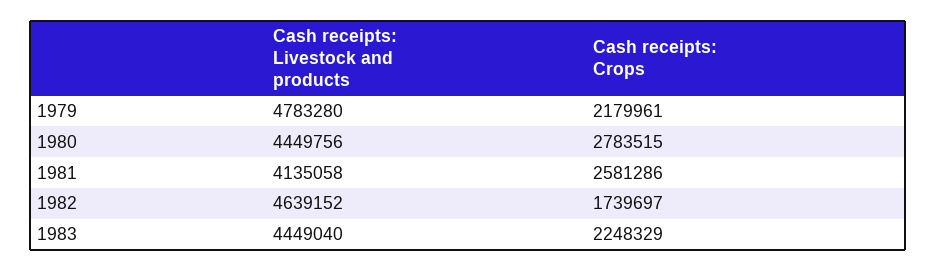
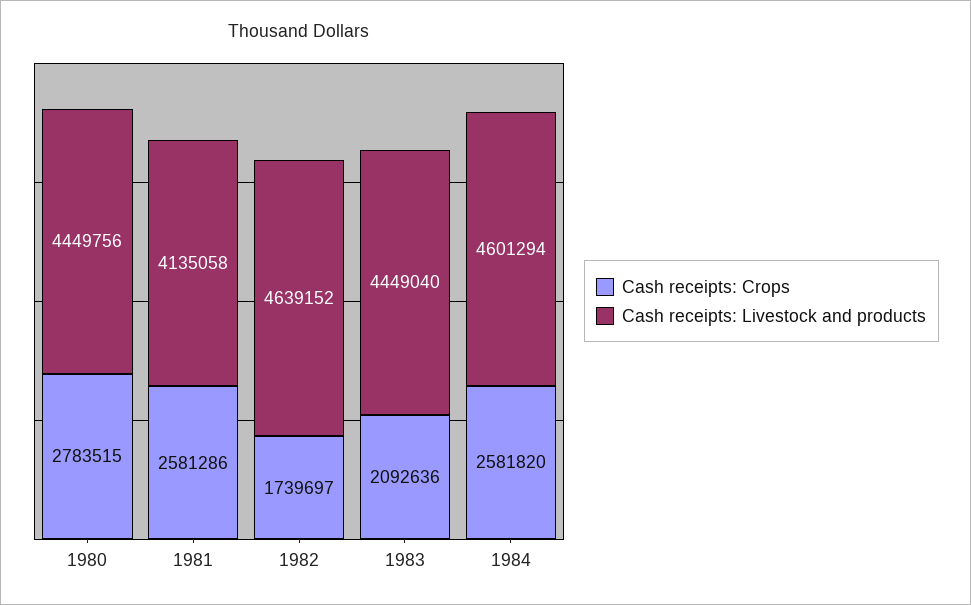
Cash receipts: Livestock and products, 1979: 4783280 -> none
Cash receipts: Crops, 1979: 2179961 -> none
Cash receipts: Crops, 1983: 2248329 -> 2092636
Cash receipts: Crops, 1984: none -> 2581820
Cash receipts: Livestock and products, 1984: none -> 4601294

